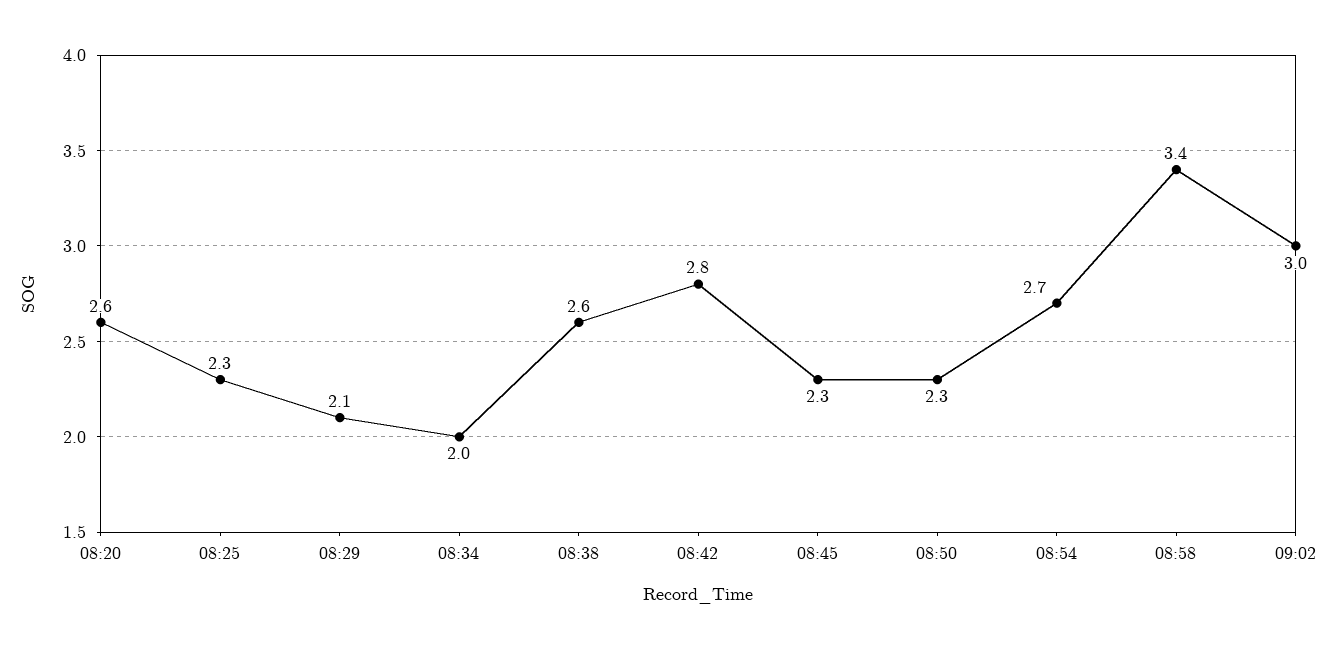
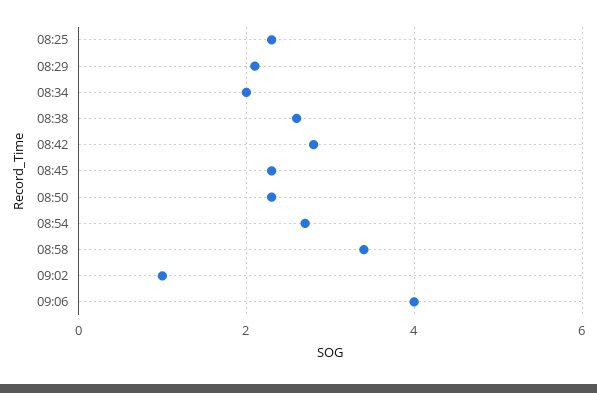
08:20: 2.6 -> none
09:02: 3 -> 1
09:06: none -> 4

